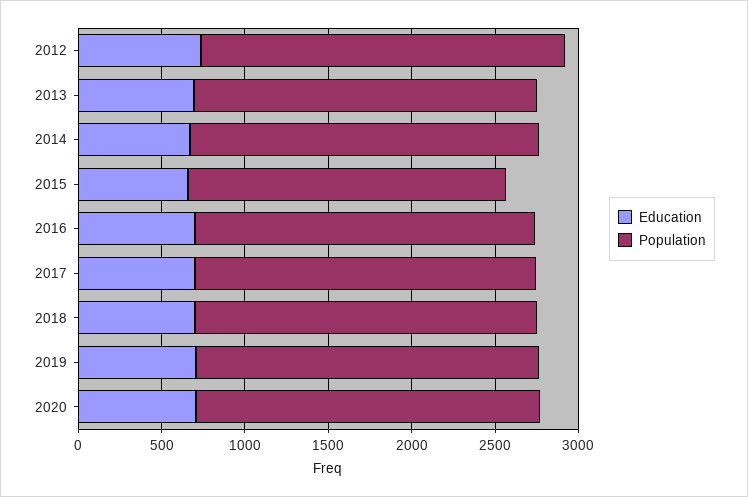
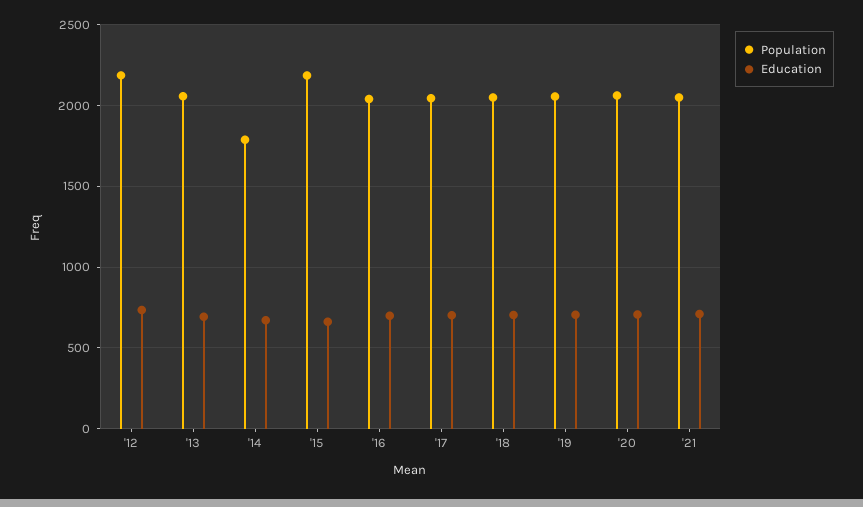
Population, 2014: 2100 -> 1800
Population, 2015: 1900 -> 2200
Population, '21: none -> 2050
Education, '21: none -> 700

